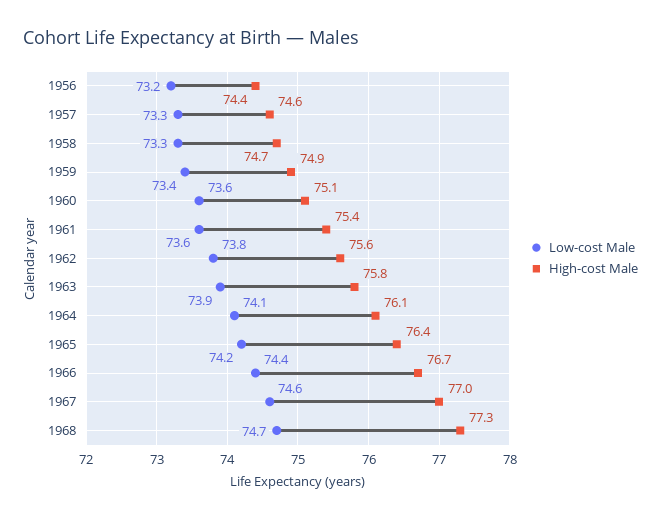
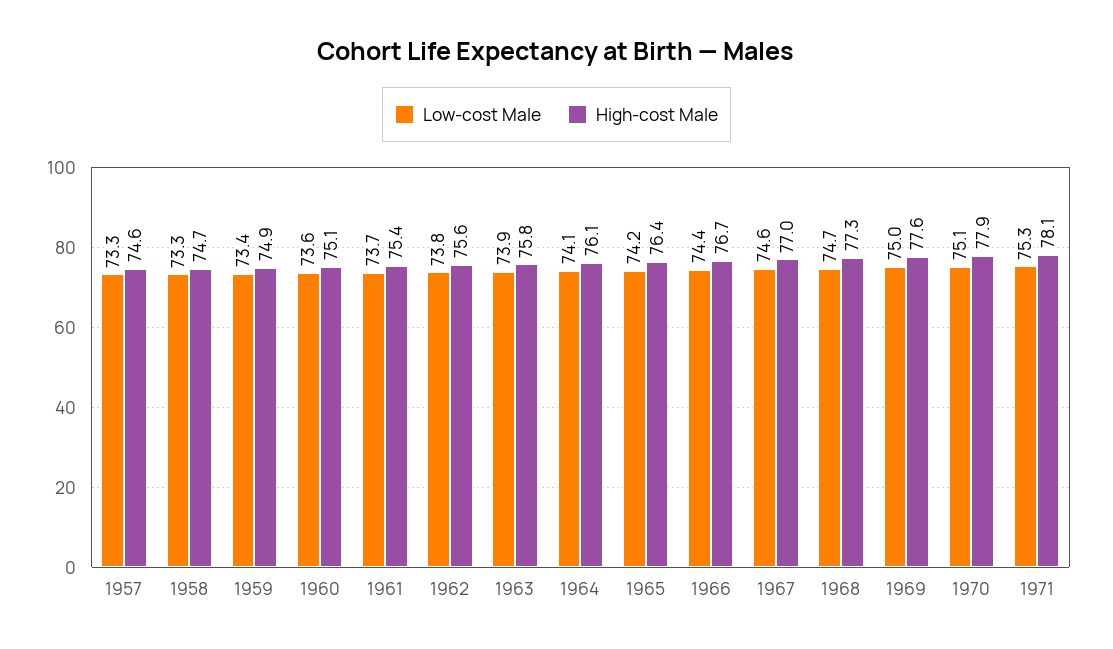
Low-cost Male, 1956: 73.2 -> none
High-cost Male, 1956: 74.4 -> none
Low-cost Male, 1961: 73.6 -> 73.7
Low-cost Male, 1969: none -> 75
High-cost Male, 1969: none -> 77.6
Low-cost Male, 1970: none -> 75.1
High-cost Male, 1970: none -> 77.9
Low-cost Male, 1971: none -> 75.3
High-cost Male, 1971: none -> 78.1

